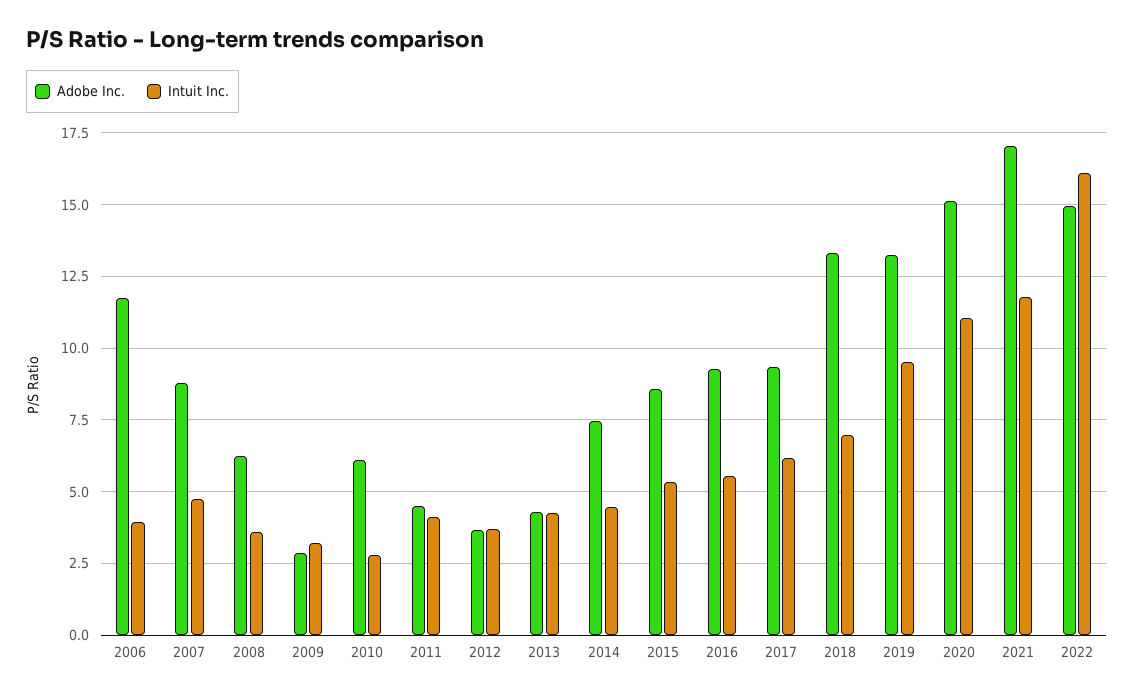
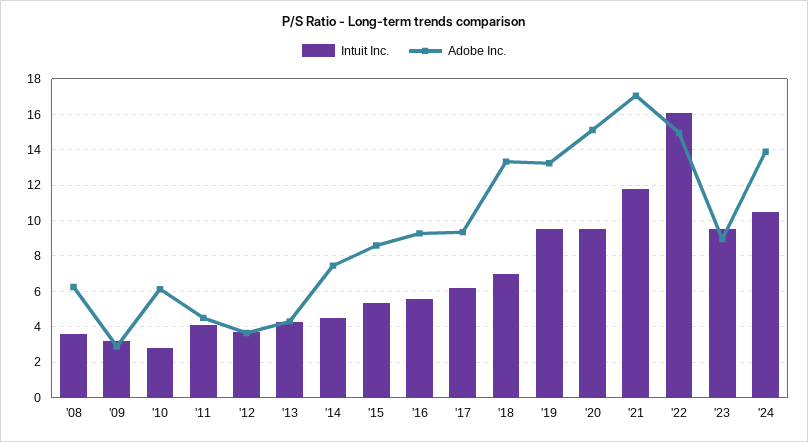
Adobe Inc., 2006: 11.75 -> none
Intuit Inc., 2006: 4 -> none
Adobe Inc., 2007: 8.75 -> none
Intuit Inc., 2007: 4.75 -> none
Intuit Inc., 2020: 11 -> 9.5
Intuit Inc., '23: none -> 9.5
Adobe Inc., '23: none -> 9
Intuit Inc., '24: none -> 10.5
Adobe Inc., '24: none -> 14

